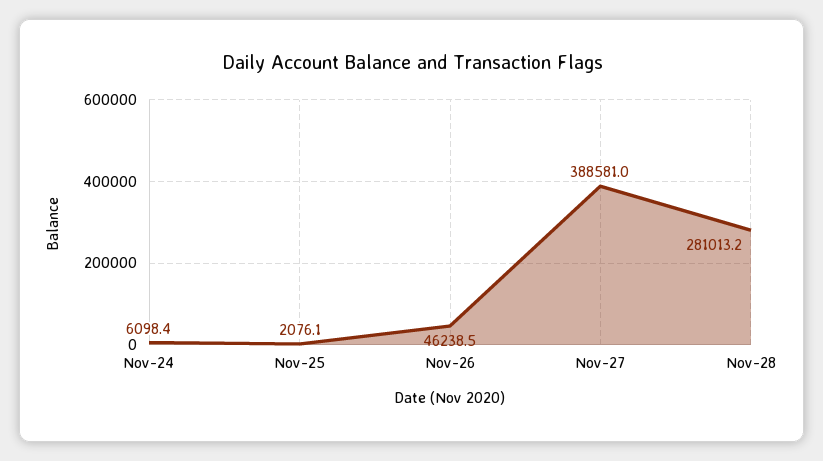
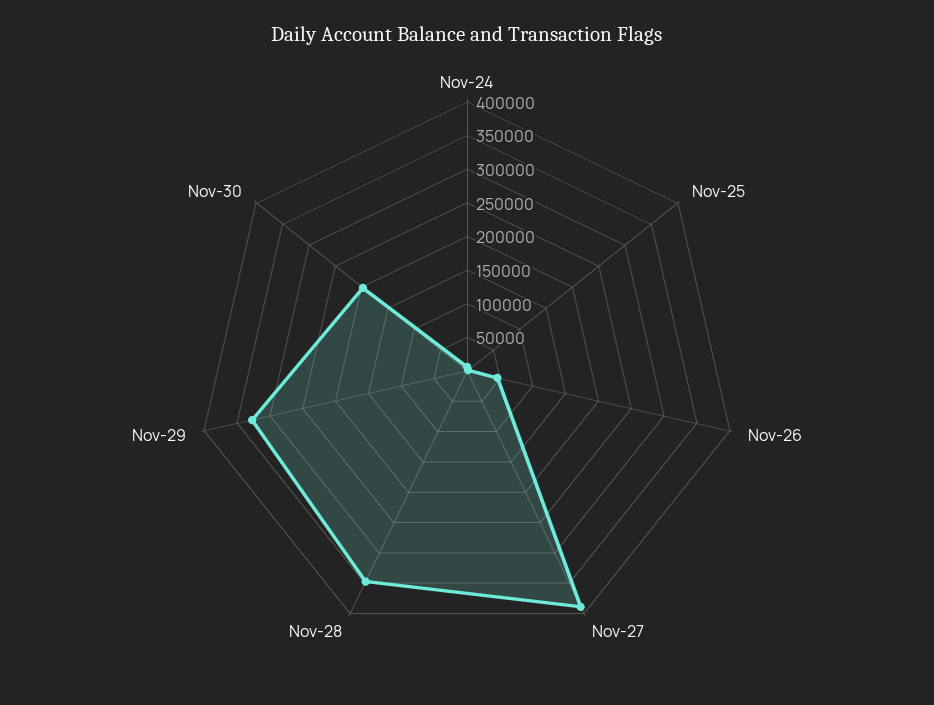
Nov-28: 281013.2 -> 350000
Nov-29: none -> 325000
Nov-30: none -> 200000

